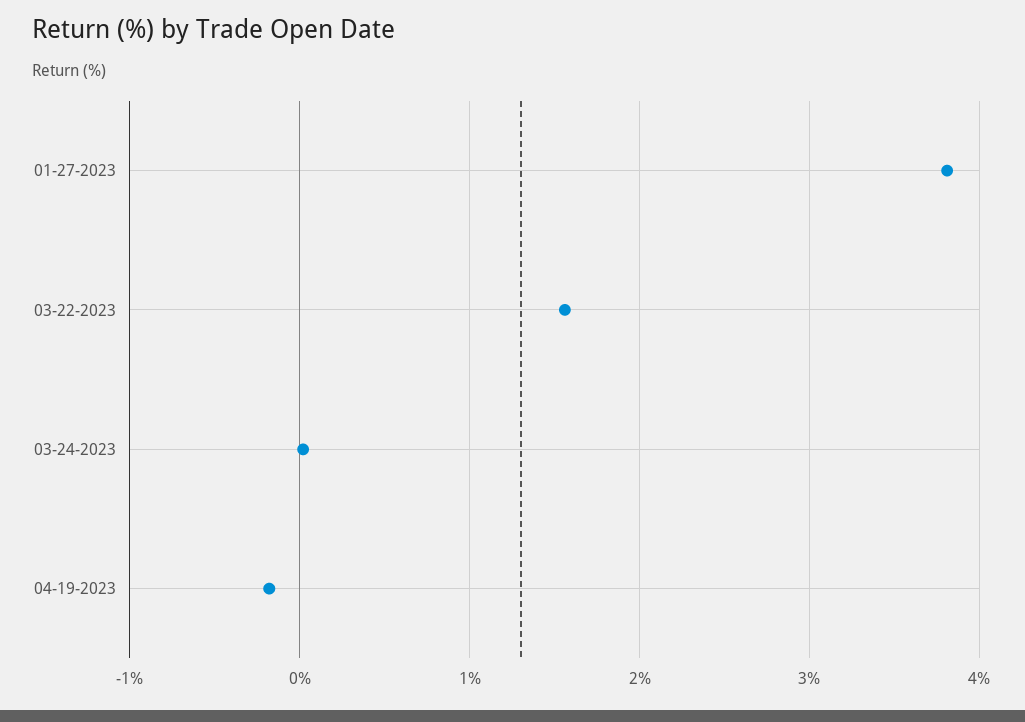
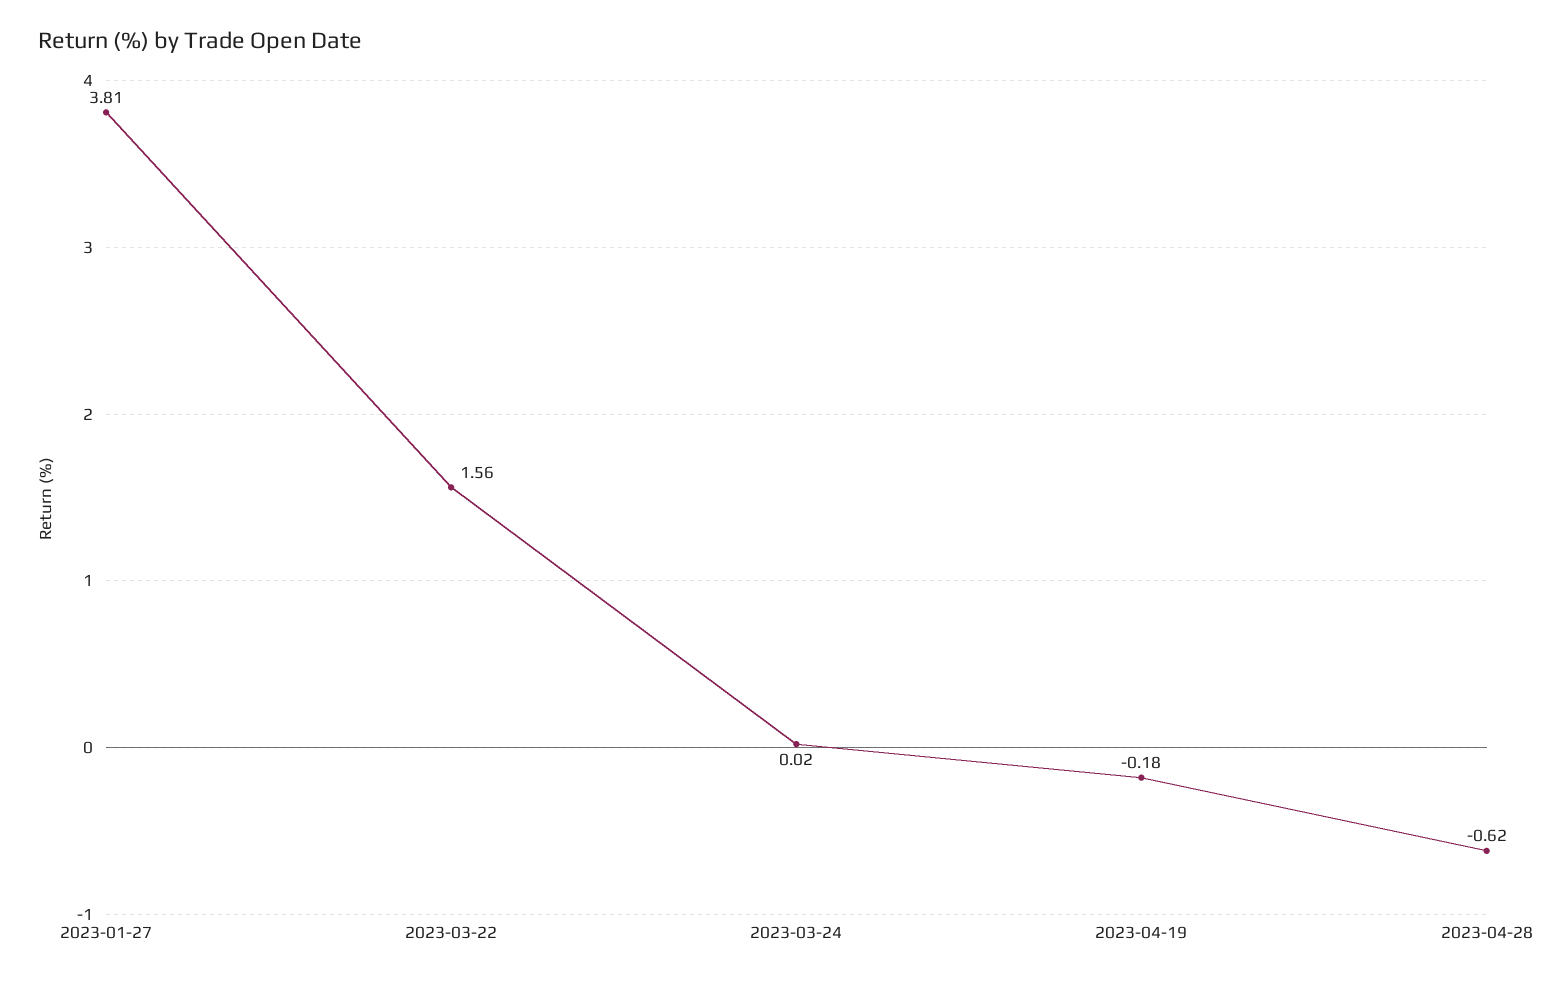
2023-04-28: none -> -0.62

